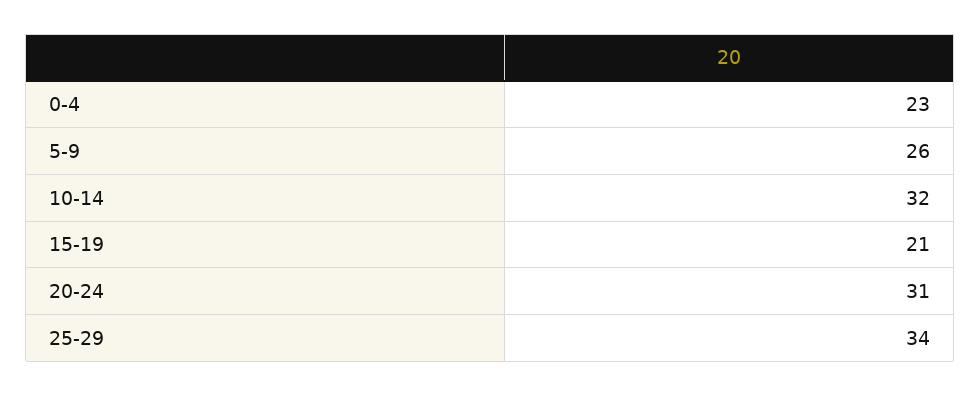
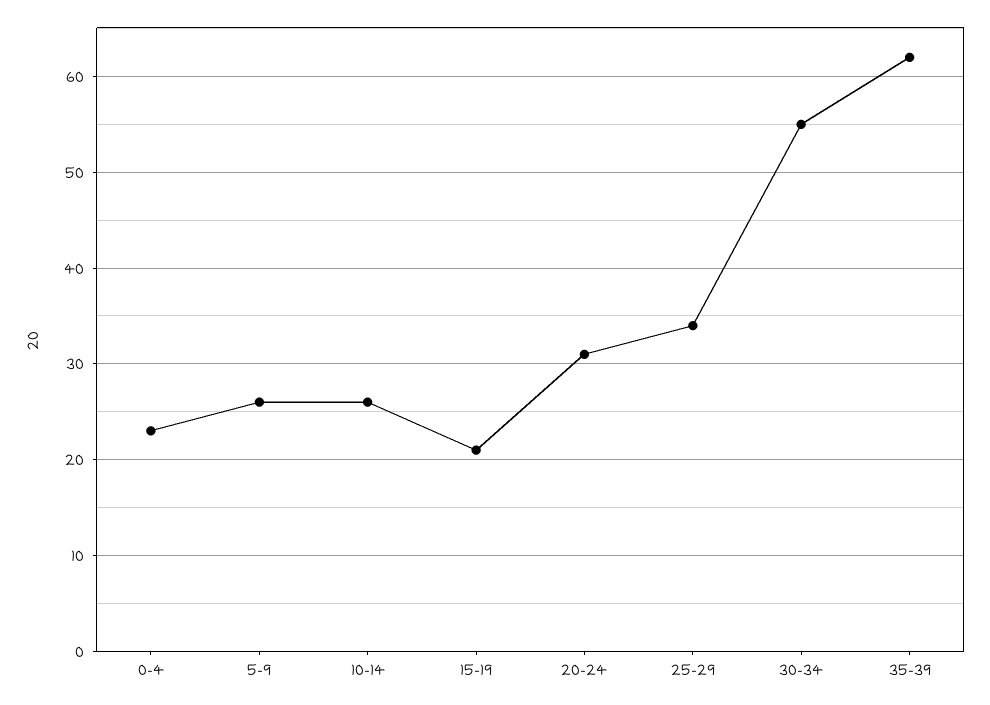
10-14: 32 -> 26
30-34: none -> 55
35-39: none -> 62

